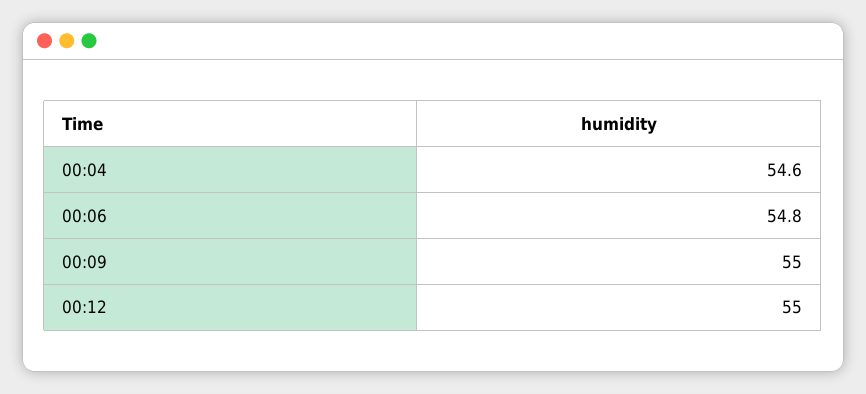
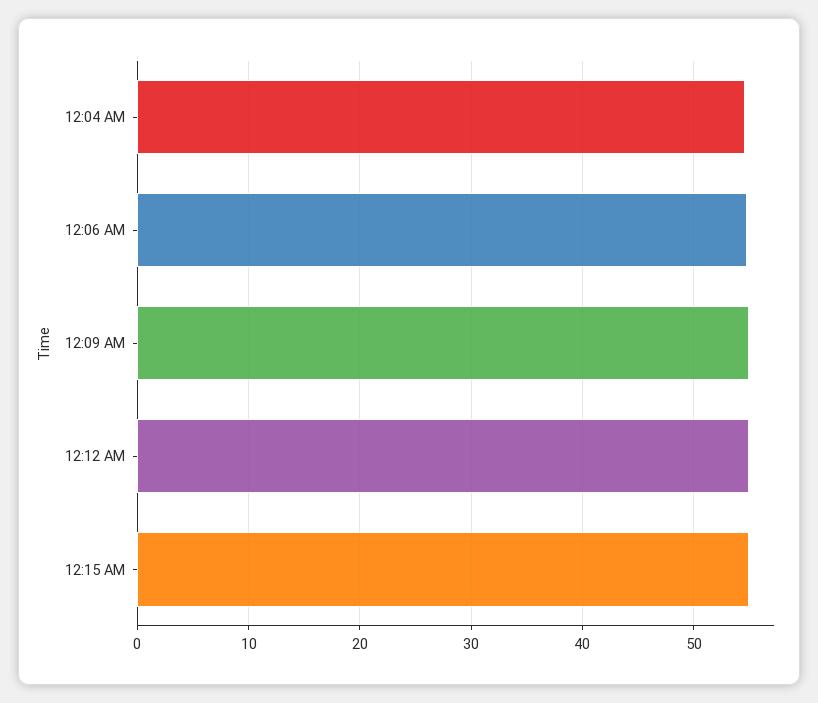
12:15 AM: none -> 55

